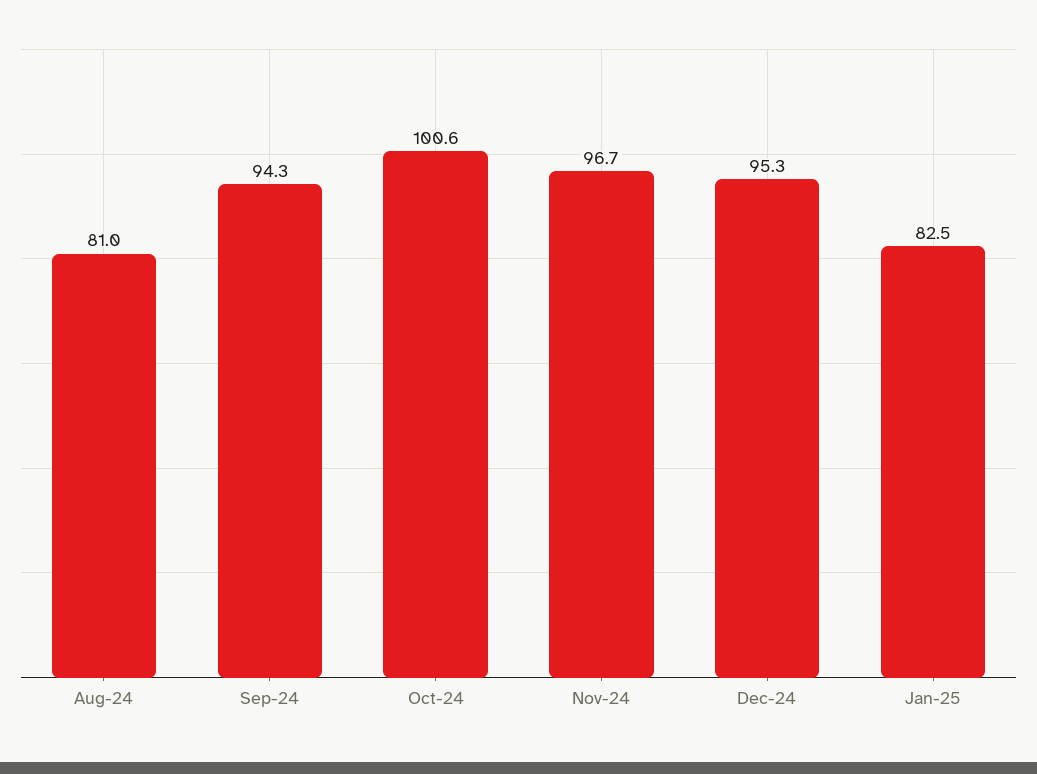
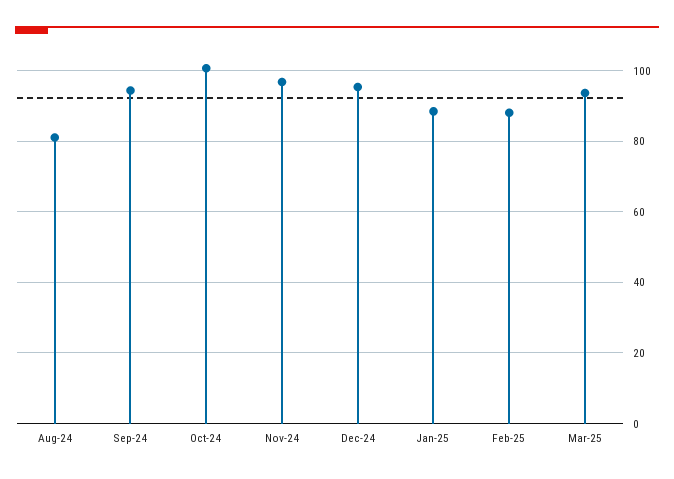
Jan-25: 82.5 -> 88
Feb-25: none -> 88
Mar-25: none -> 94

